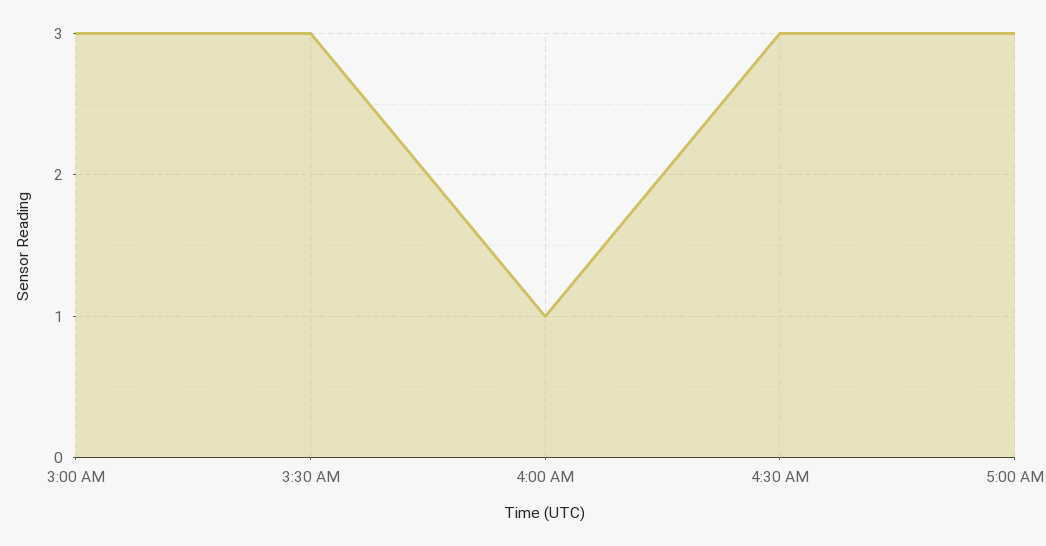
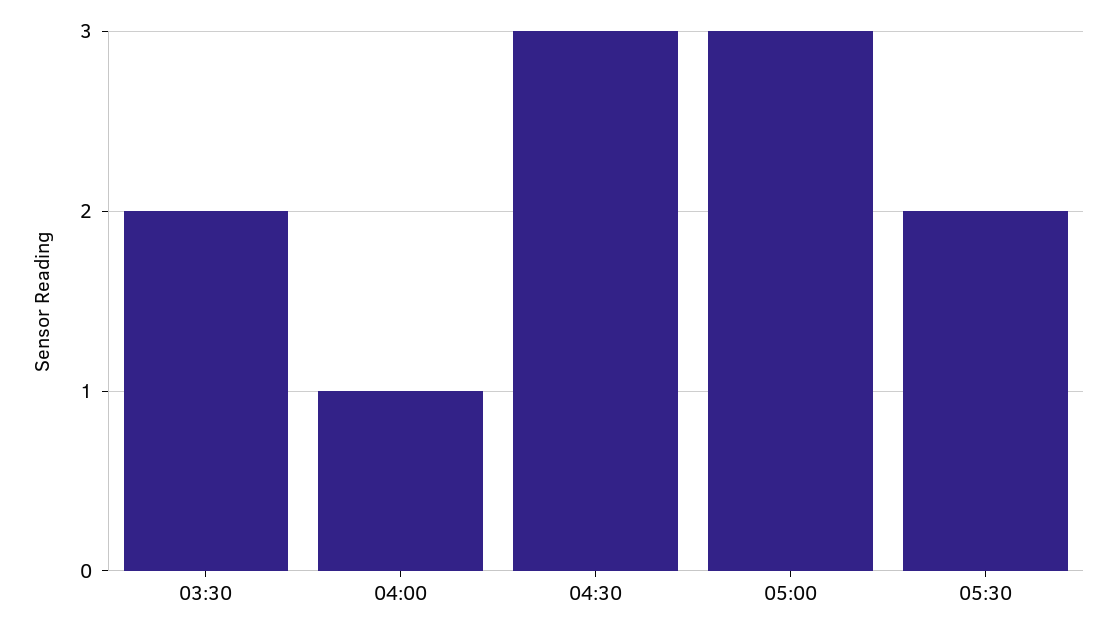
3:00 AM: 3 -> none
3:30 AM: 3 -> 2
05:30: none -> 2

